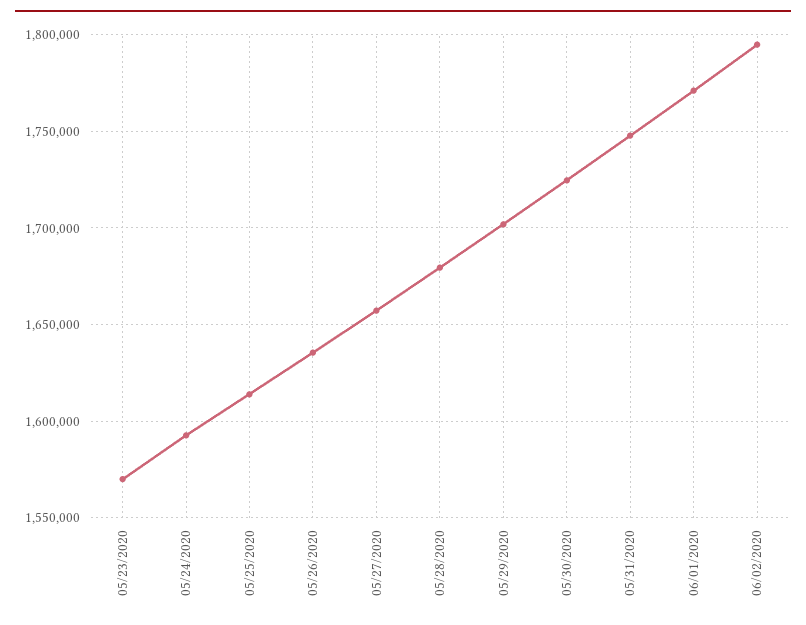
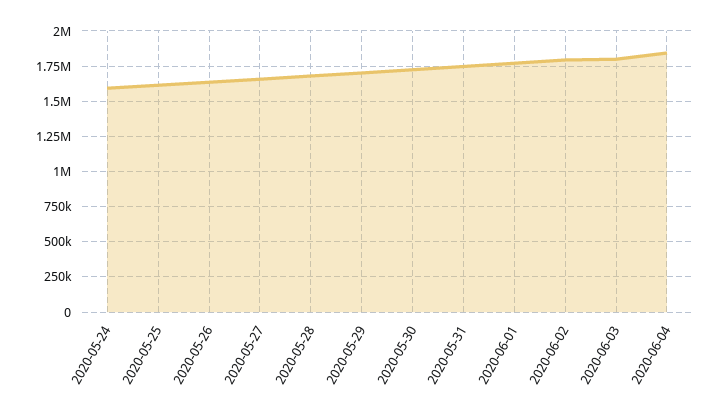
05/23/2020: 1570000 -> none
2020-06-03: none -> 1800000
2020-06-04: none -> 1850000

